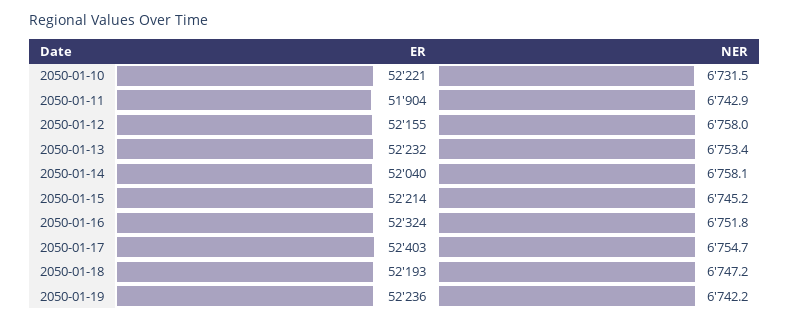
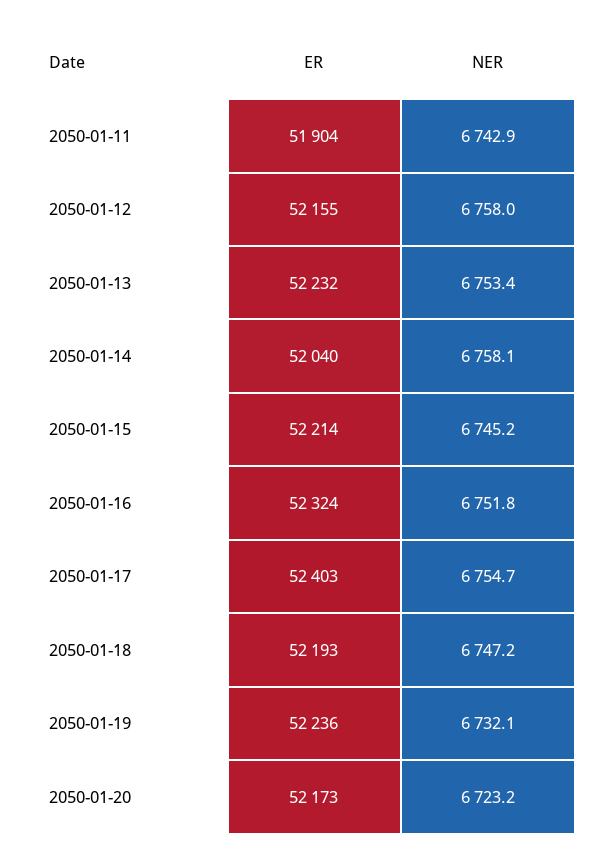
ER, 2050-01-10: 52221 -> none
NER, 2050-01-10: 6731.5 -> none
NER, 2050-01-19: 6742.2 -> 6732.1
ER, 2050-01-20: none -> 52173
NER, 2050-01-20: none -> 6723.2

